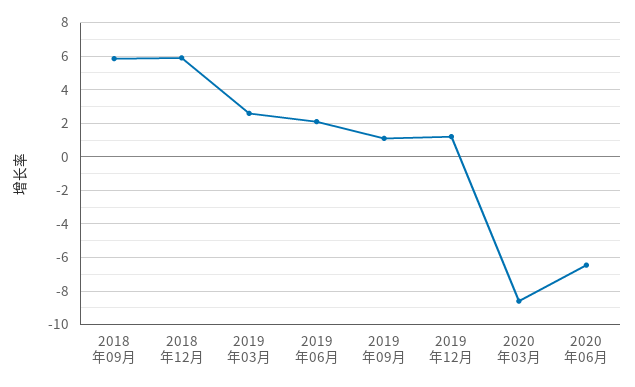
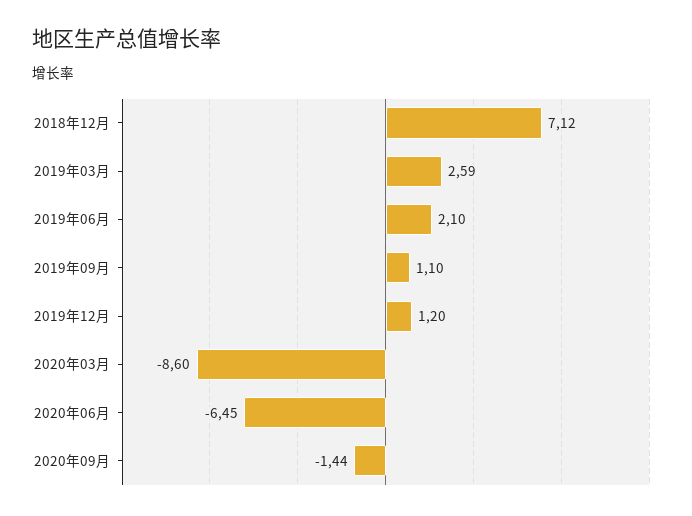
2018年09月: 6 -> none
2018年12月: 6 -> 7.12
2020年09月: none -> -1.44

